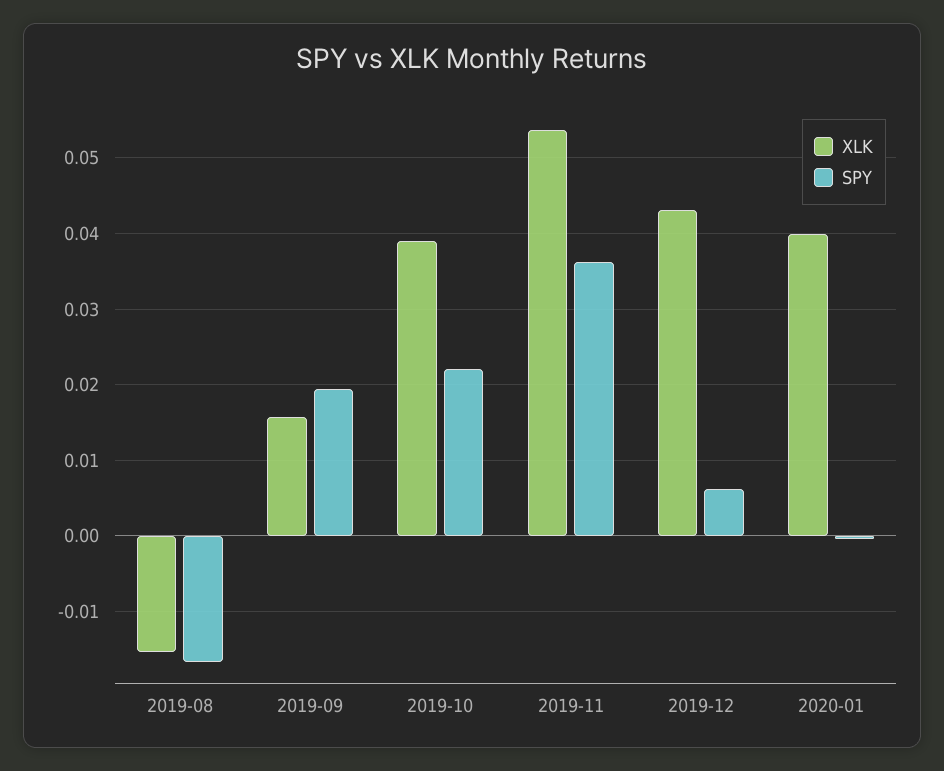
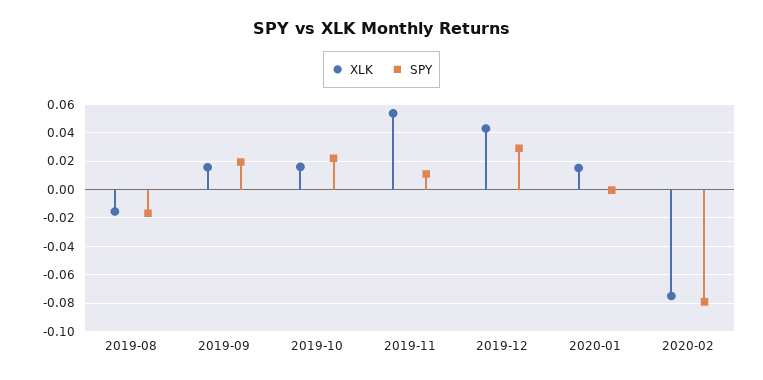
XLK, 2019-10: 0.039 -> 0.015
SPY, 2019-11: 0.036 -> 0.01
SPY, 2019-12: 0.006 -> 0.03
XLK, 2020-01: 0.04 -> 0.015
XLK, 2020-02: none -> -0.075
SPY, 2020-02: none -> -0.08

